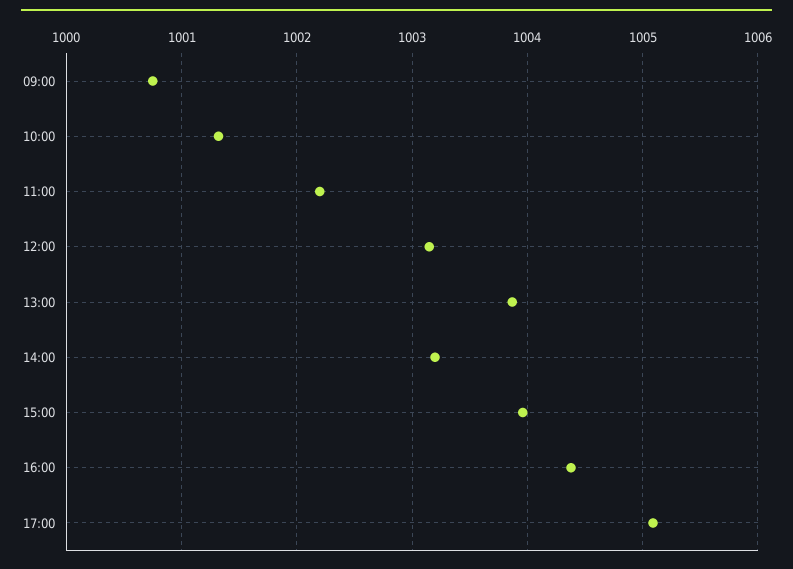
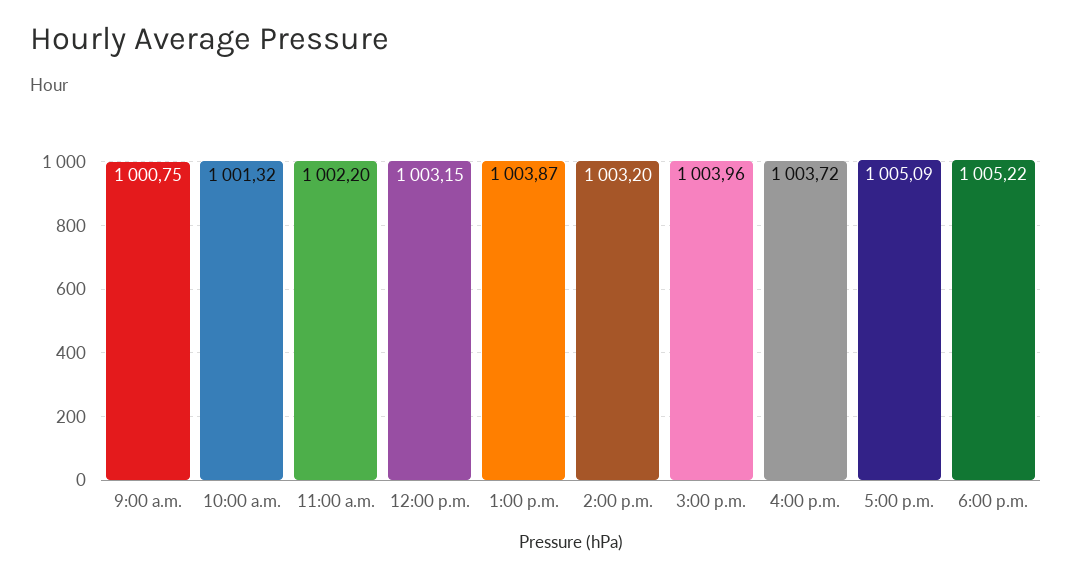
16:00: 1004.4 -> 1003.72
6:00 p.m.: none -> 1005.22

